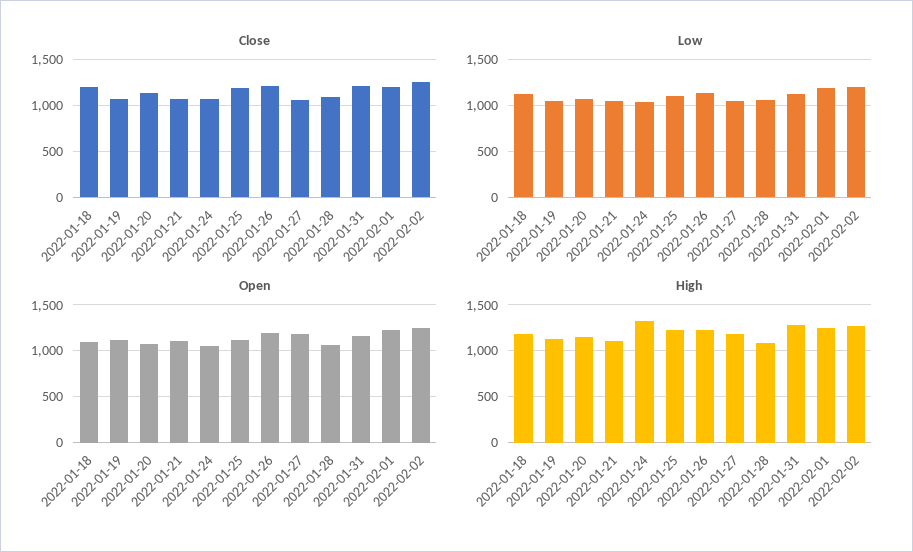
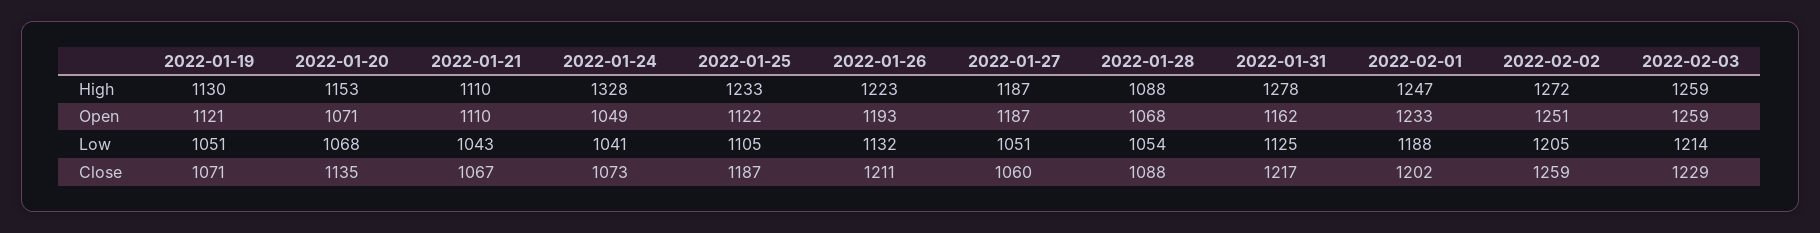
Close, 2022-01-18: 1200 -> none
Low, 2022-01-18: 1100 -> none
Open, 2022-01-18: 1100 -> none
High, 2022-01-18: 1200 -> none
High, 2022-02-03: none -> 1259
Open, 2022-02-03: none -> 1259
Low, 2022-02-03: none -> 1214
Close, 2022-02-03: none -> 1229

